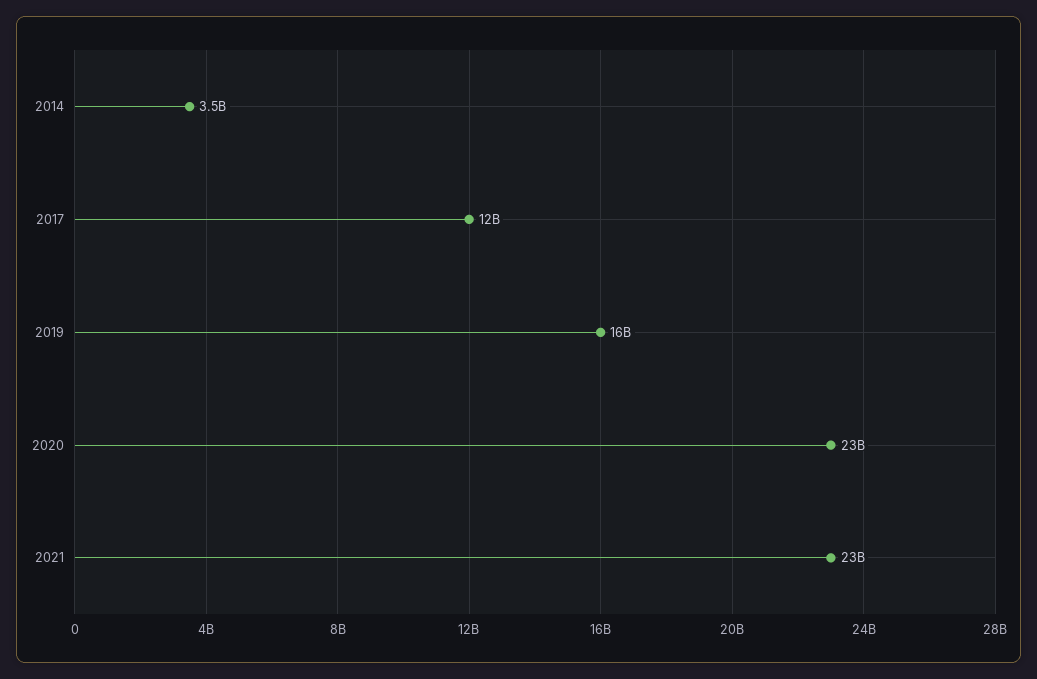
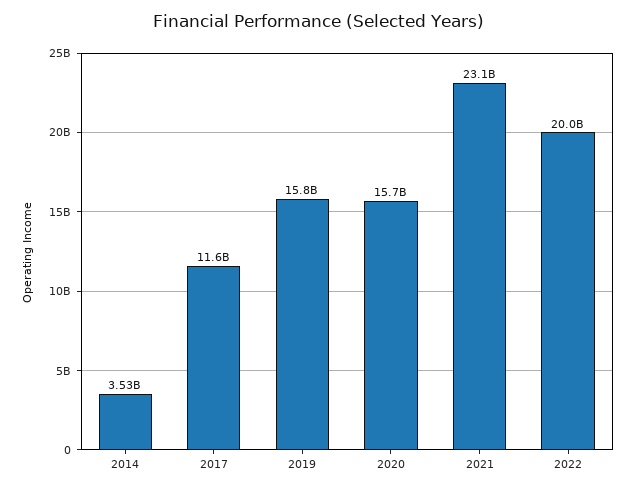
2020: 23000000000 -> 15700000000
2022: none -> 20000000000

